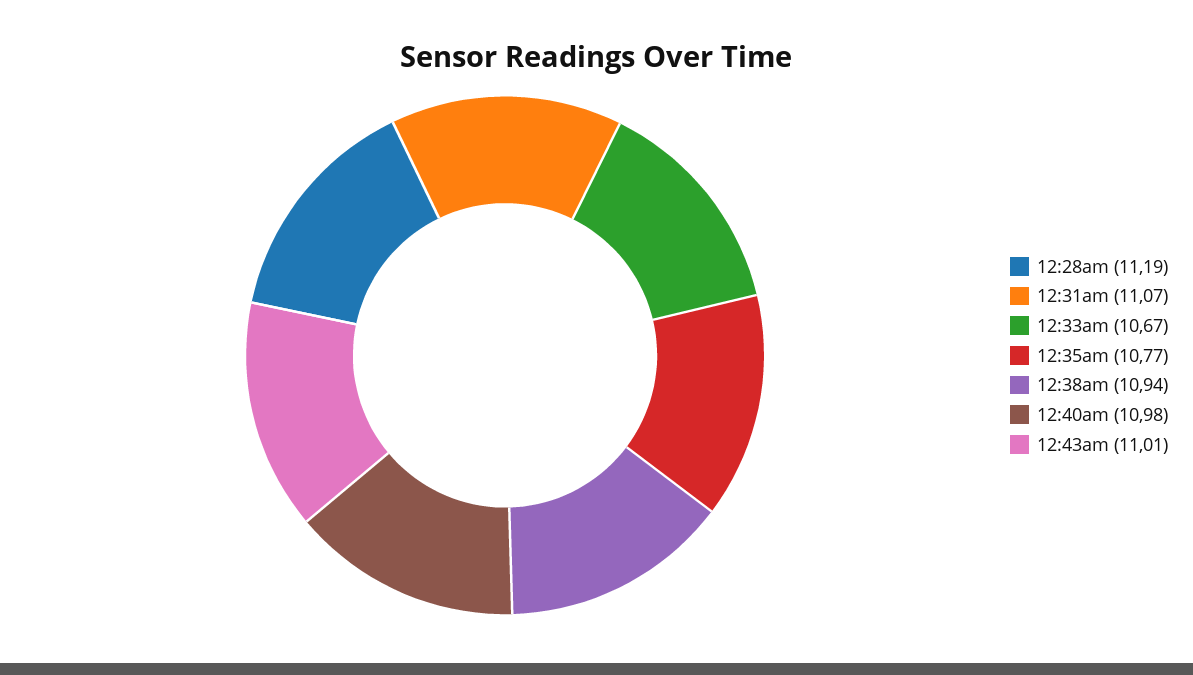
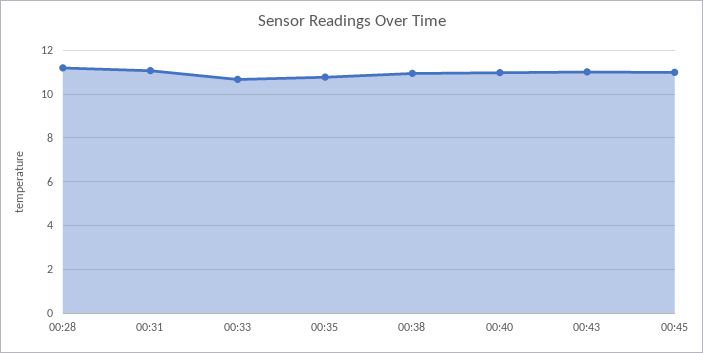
00:45: none -> 11

